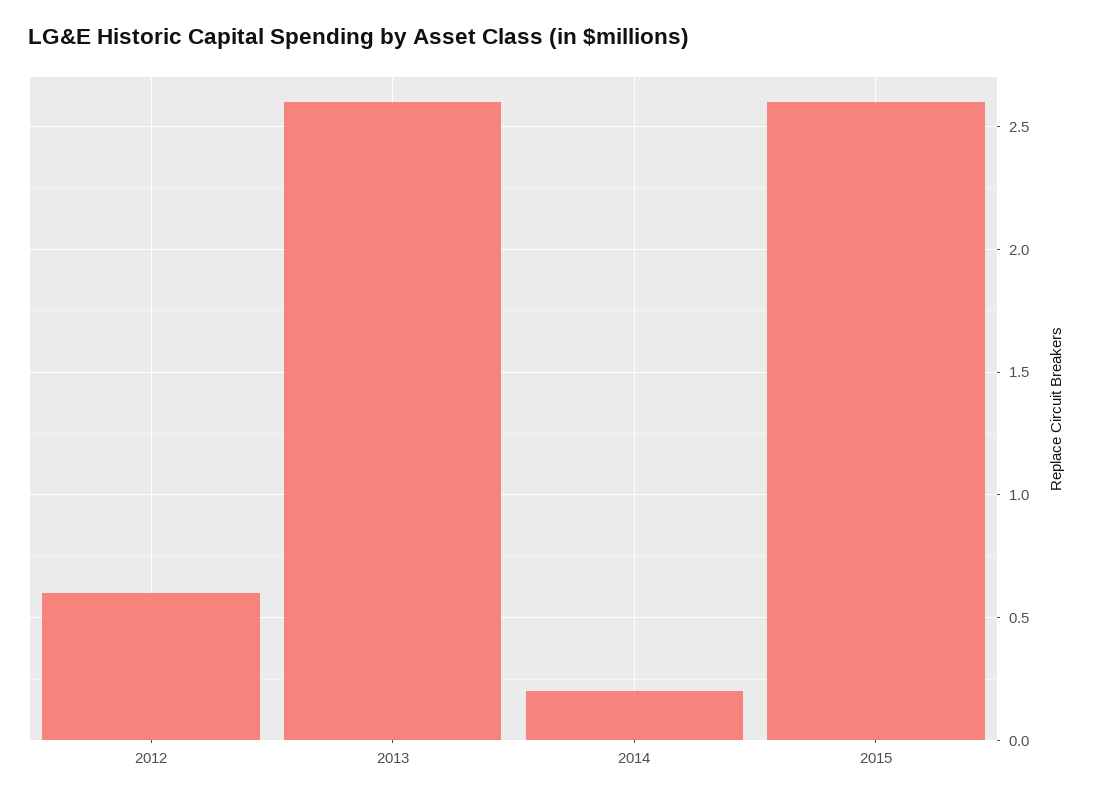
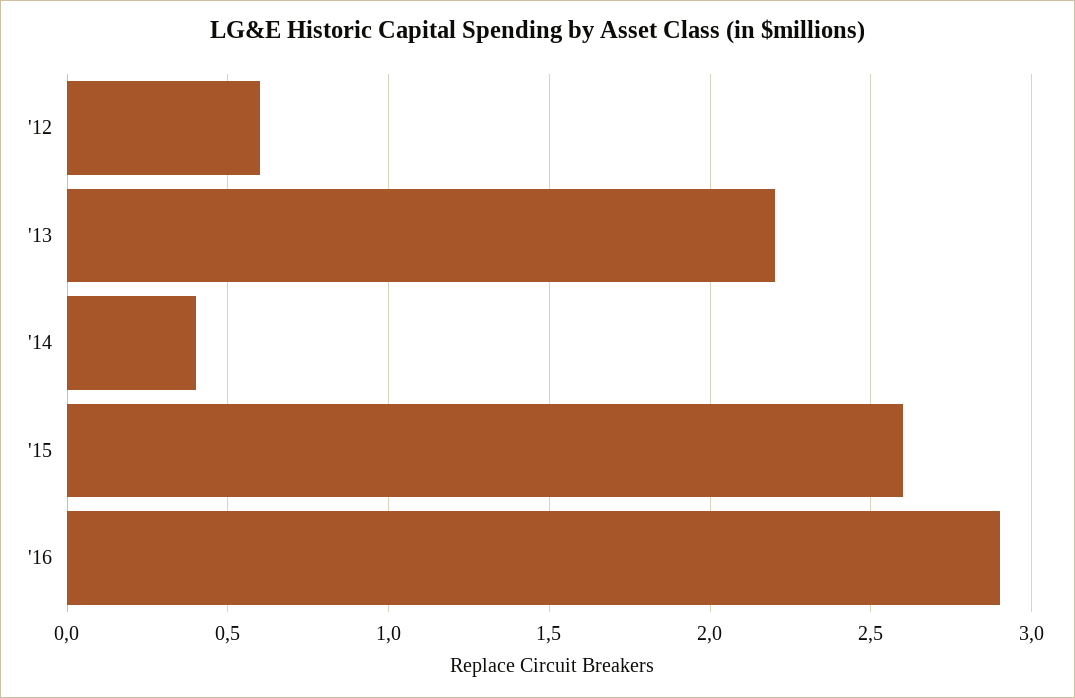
2013: 2.6 -> 2.2
2014: 0.2 -> 0.4
'16: none -> 2.9

